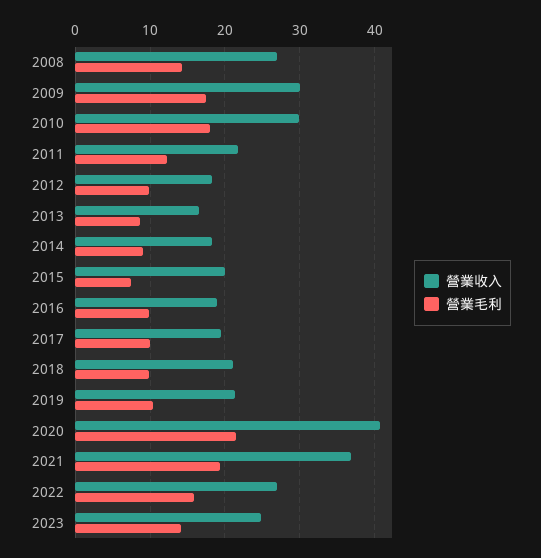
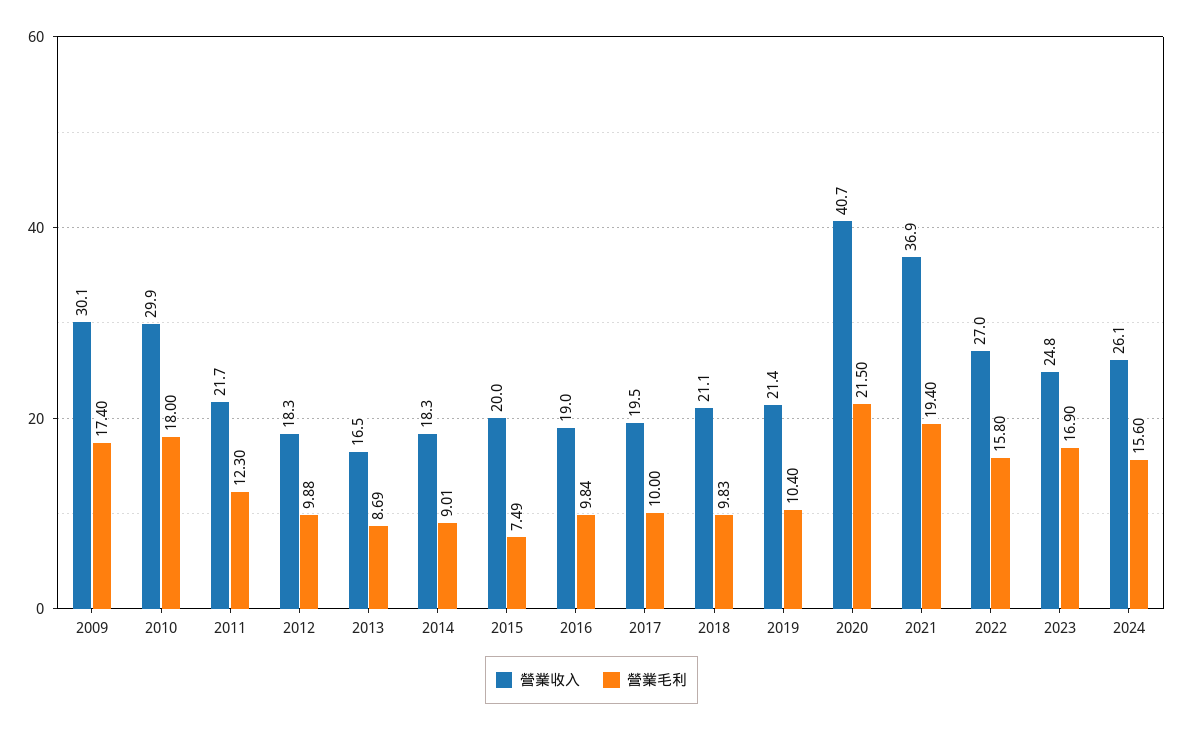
營業收入, 2008: 27 -> none
營業毛利, 2008: 14 -> none
營業毛利, 2023: 14 -> 16.9
營業收入, 2024: none -> 26.1
營業毛利, 2024: none -> 15.6

